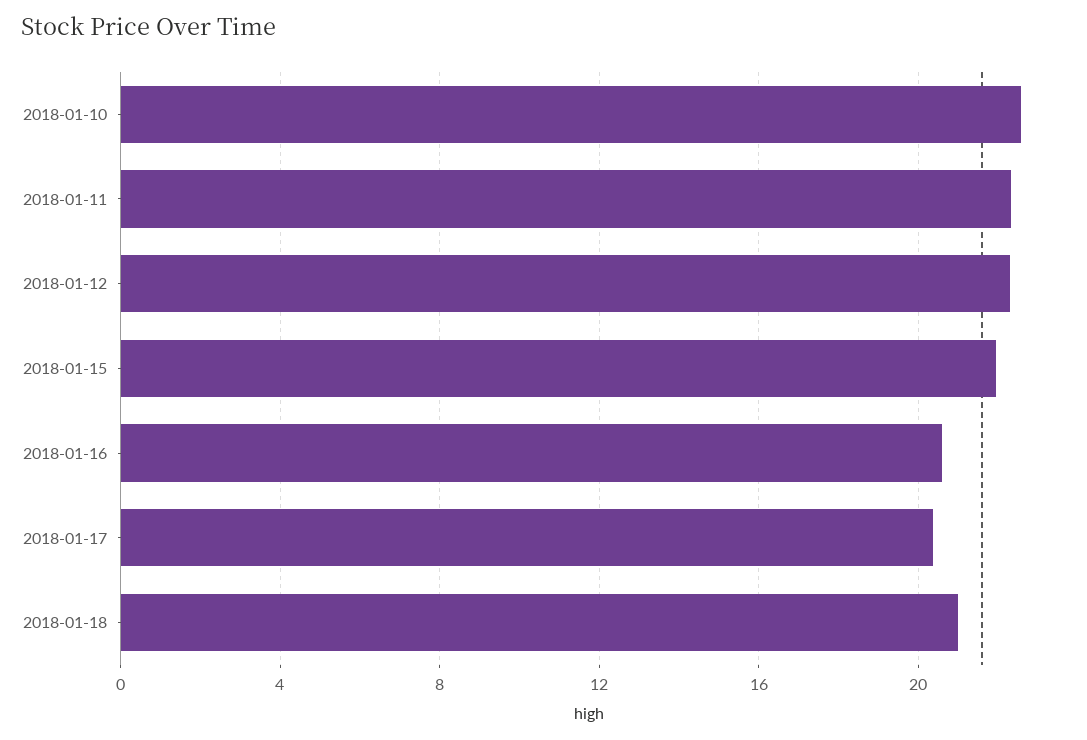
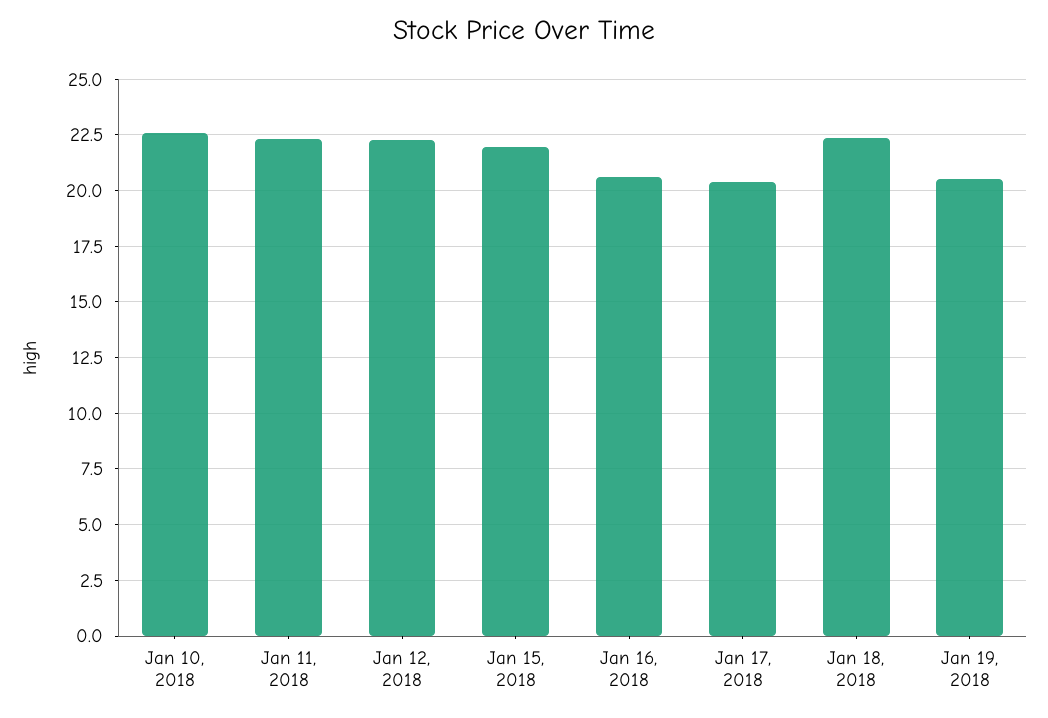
2018-01-18: 21 -> 22.5
Jan 19, 2018: none -> 20.5

